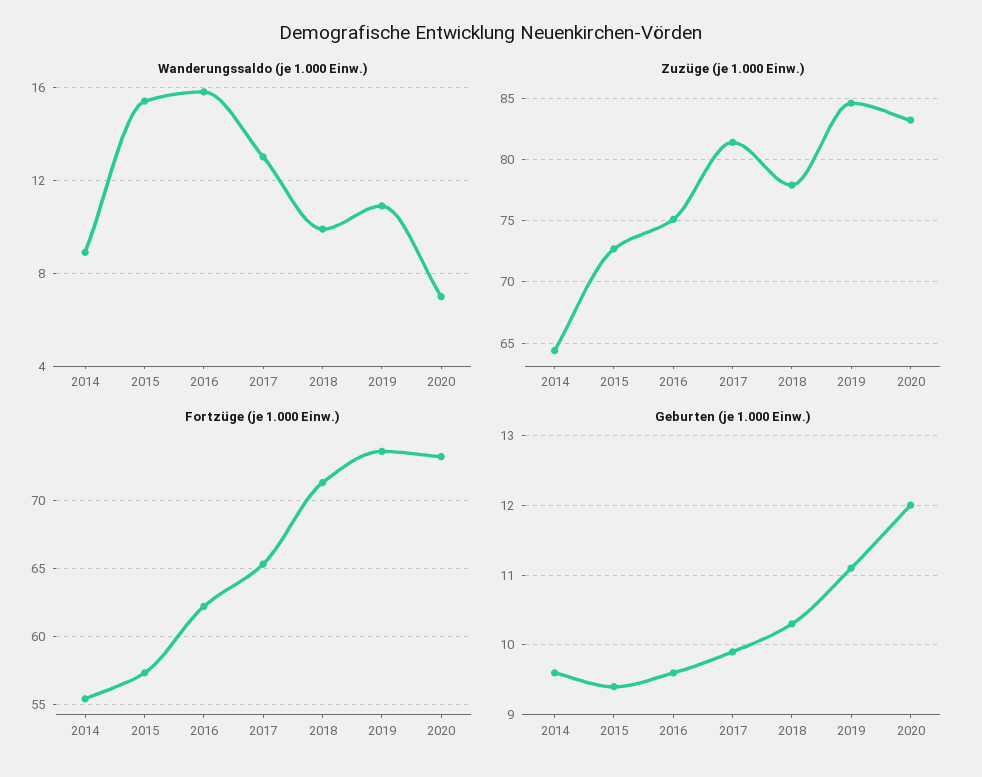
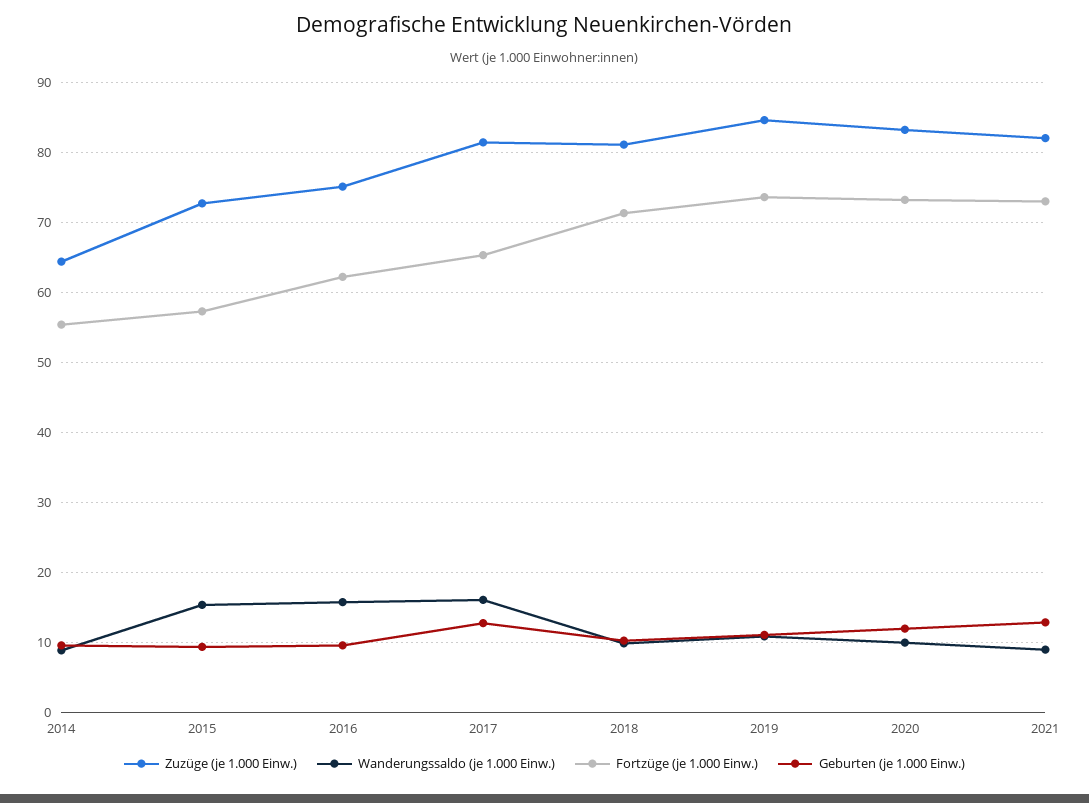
Wanderungssaldo (je 1.000 Einw.), 2017: 13 -> 16
Wanderungssaldo (je 1.000 Einw.), 2020: 7 -> 10
Zuzüge (je 1.000 Einw.), 2018: 78 -> 81
Geburten (je 1.000 Einw.), 2017: 9.9 -> 13
Zuzüge (je 1.000 Einw.), 2021: none -> 82
Wanderungssaldo (je 1.000 Einw.), 2021: none -> 9
Fortzüge (je 1.000 Einw.), 2021: none -> 73
Geburten (je 1.000 Einw.), 2021: none -> 13

